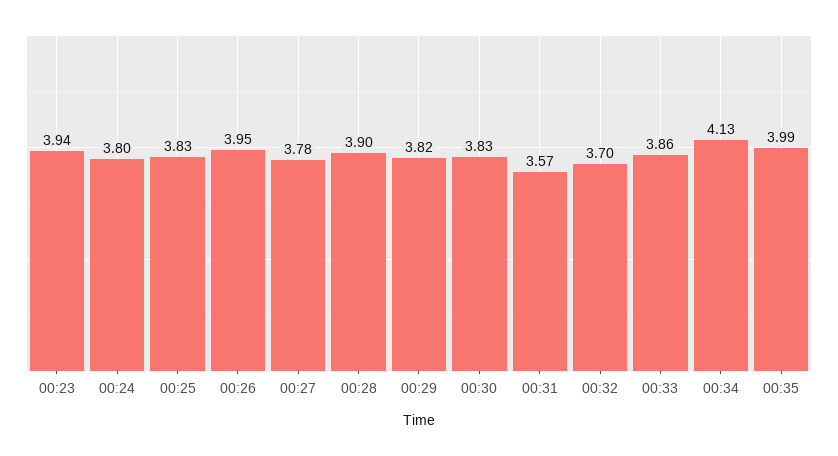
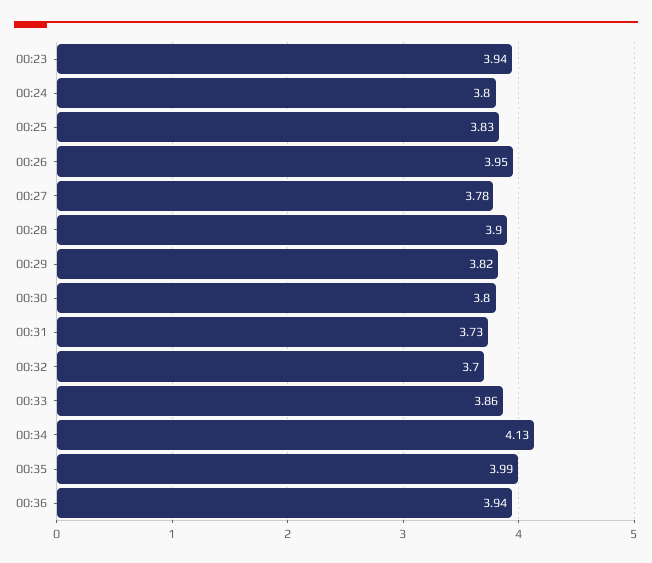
00:30: 3.83 -> 3.8
00:31: 3.57 -> 3.73
00:36: none -> 3.94

